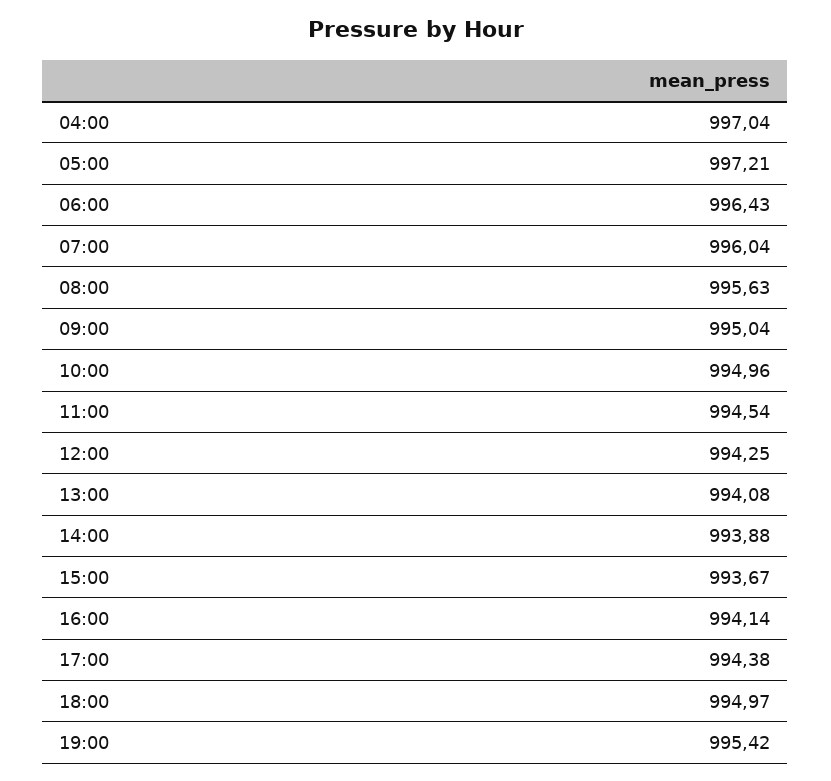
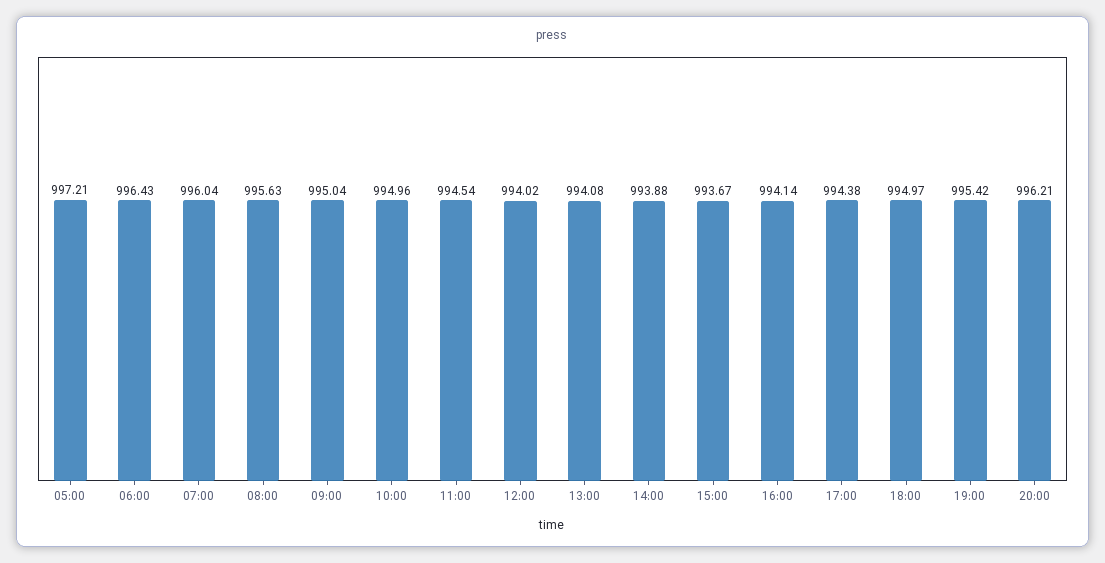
04:00: 997.04 -> none
12:00: 994.25 -> 994.02
20:00: none -> 996.21

